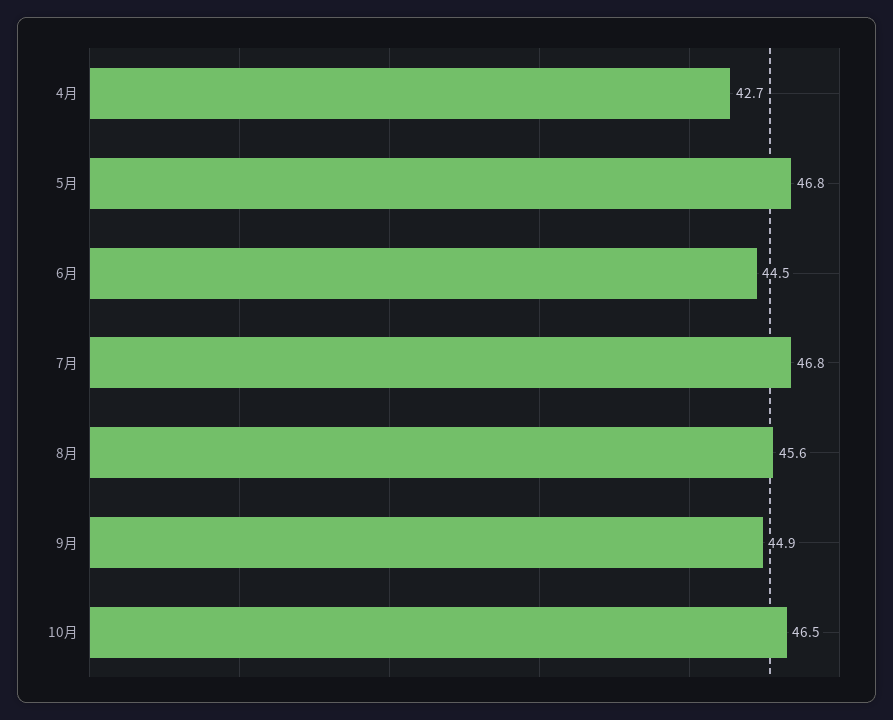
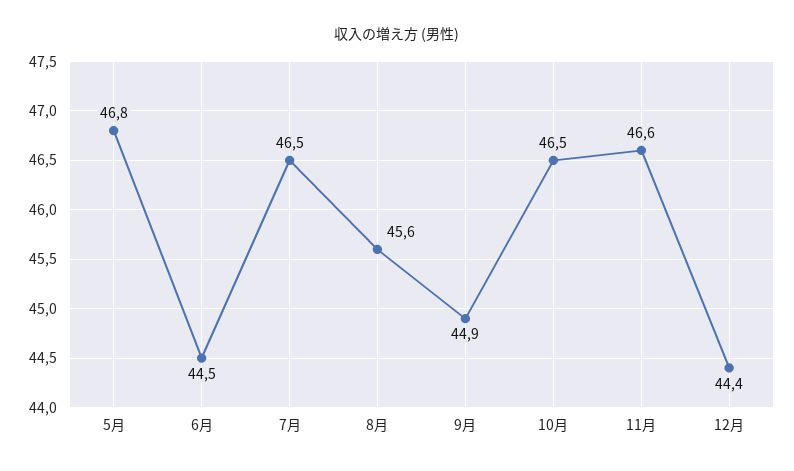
4月: 42.7 -> none
7月: 46.8 -> 46.5
11月: none -> 46.6
12月: none -> 44.4

